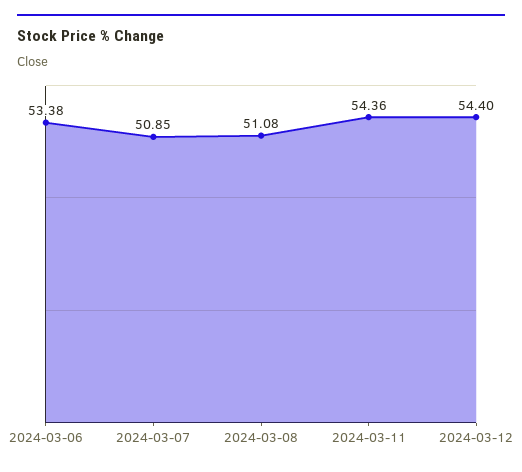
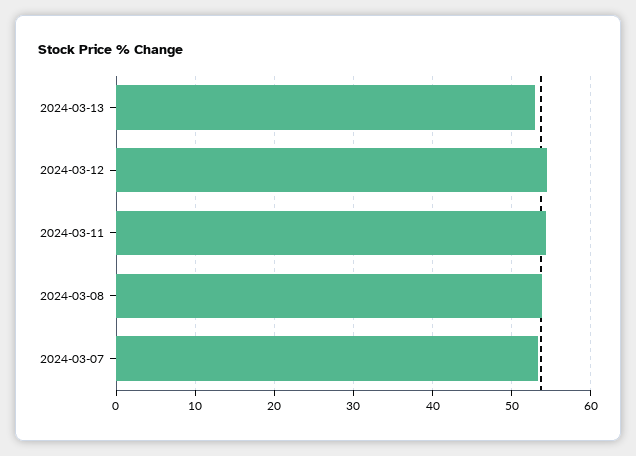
2024-03-06: 53.38 -> none
2024-03-07: 50.85 -> 53
2024-03-08: 51.08 -> 54
2024-03-13: none -> 53

